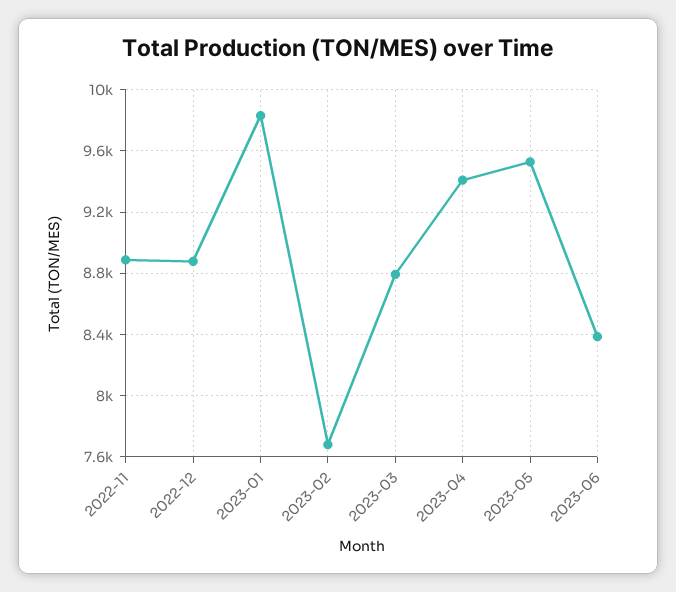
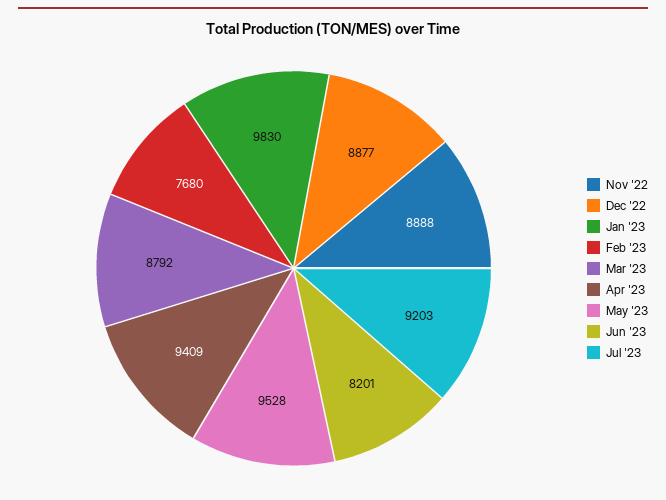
2023-06: 8400 -> 8201
Jul '23: none -> 9203

